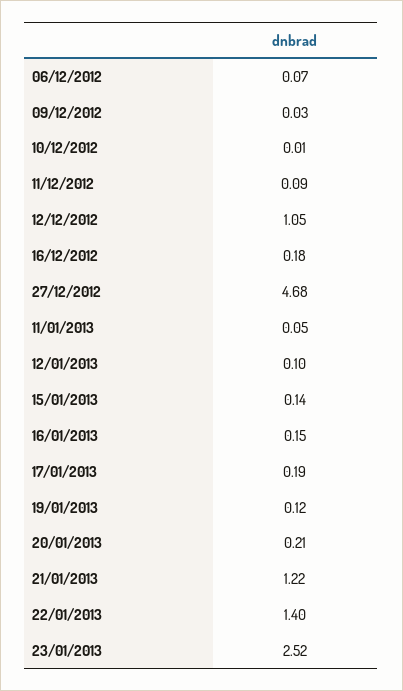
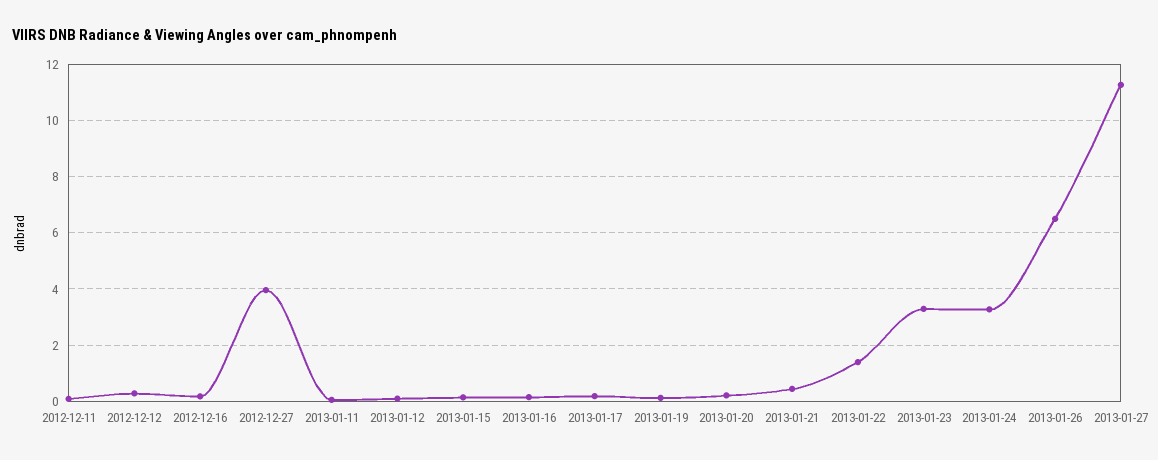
06/12/2012: 0.07 -> none
09/12/2012: 0.03 -> none
10/12/2012: 0.01 -> none
12/12/2012: 1.05 -> 0.25
27/12/2012: 4.68 -> 4
21/01/2013: 1.22 -> 0.5
23/01/2013: 2.52 -> 3.25
2013-01-24: none -> 3.25
2013-01-26: none -> 6.5
2013-01-27: none -> 11.25

